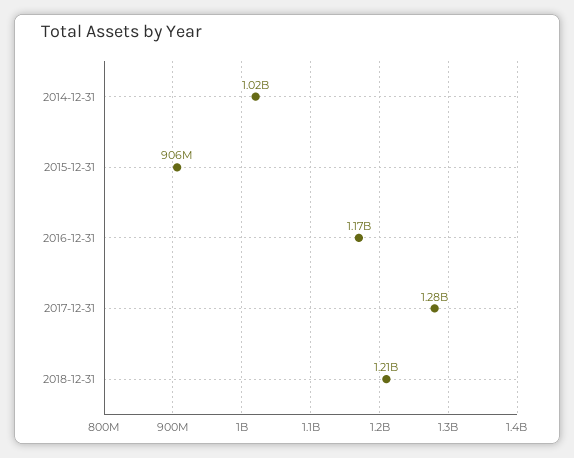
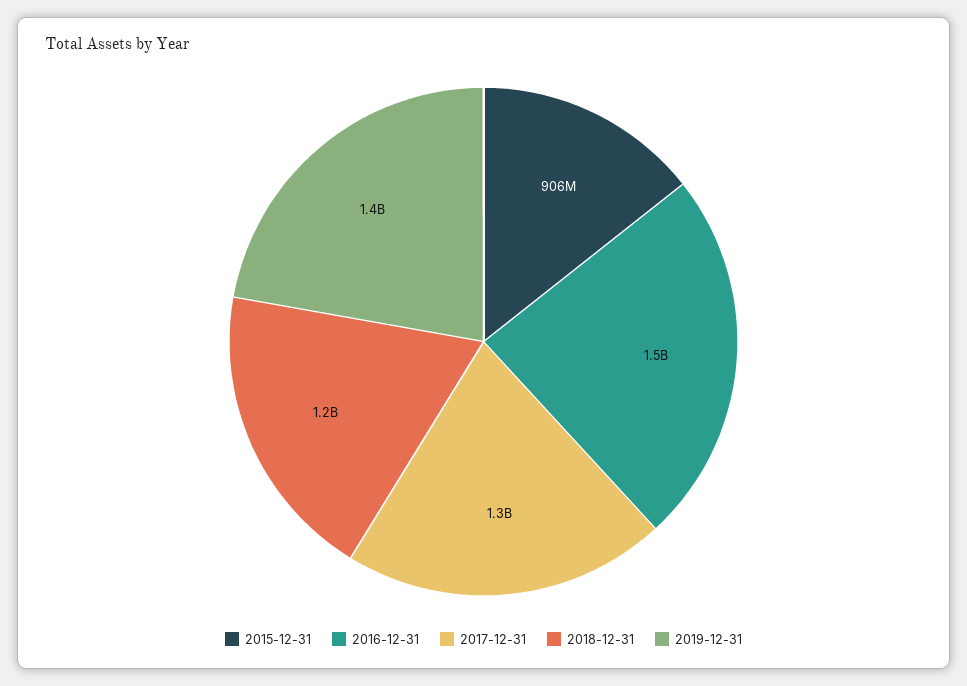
2014-12-31: 1020000000 -> none
2016-12-31: 1170000000 -> 1500000000
2019-12-31: none -> 1400000000

